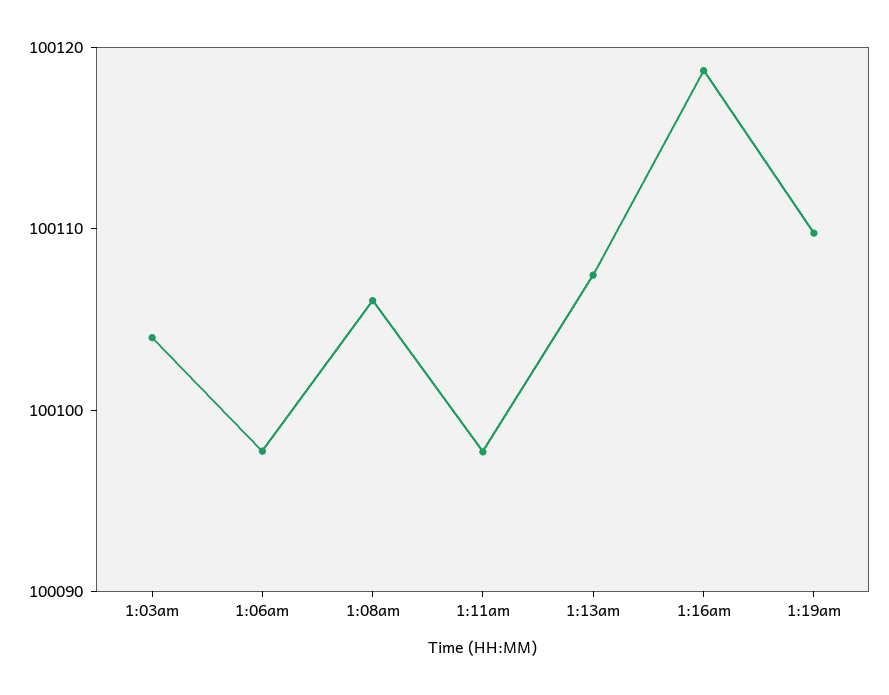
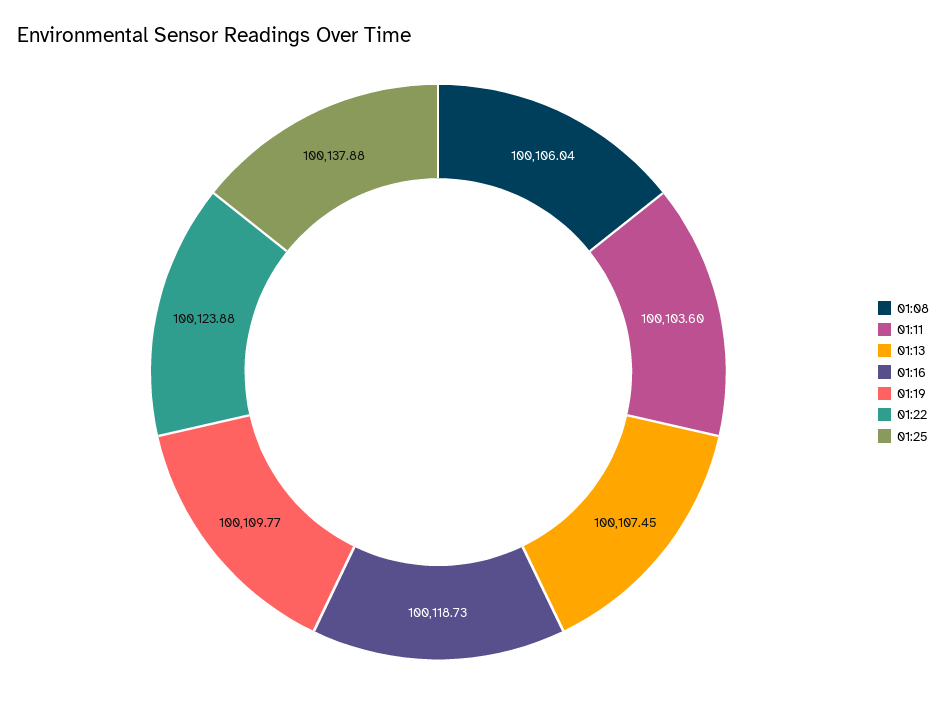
1:03am: 100104 -> none
1:06am: 100098 -> none
1:11am: 100098 -> 100103.6
01:22: none -> 100123.88
01:25: none -> 100137.88

